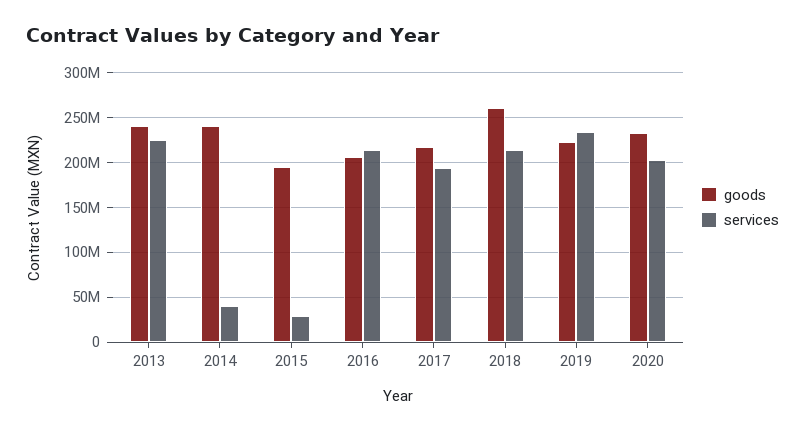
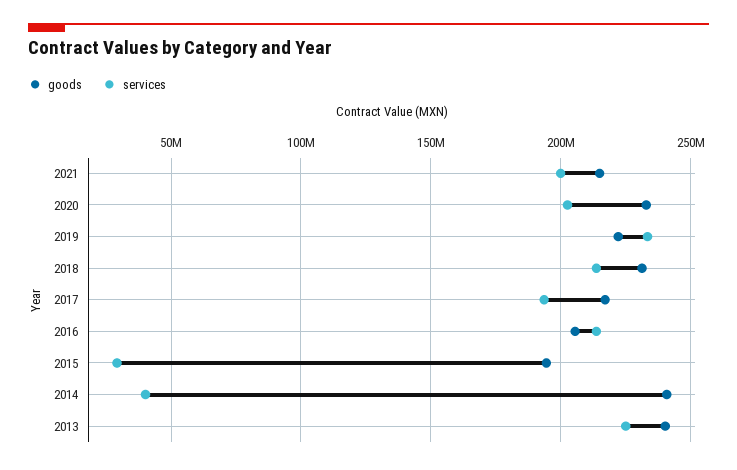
goods, 2018: 260000000 -> 230000000
goods, 2021: none -> 215000000
services, 2021: none -> 200000000

